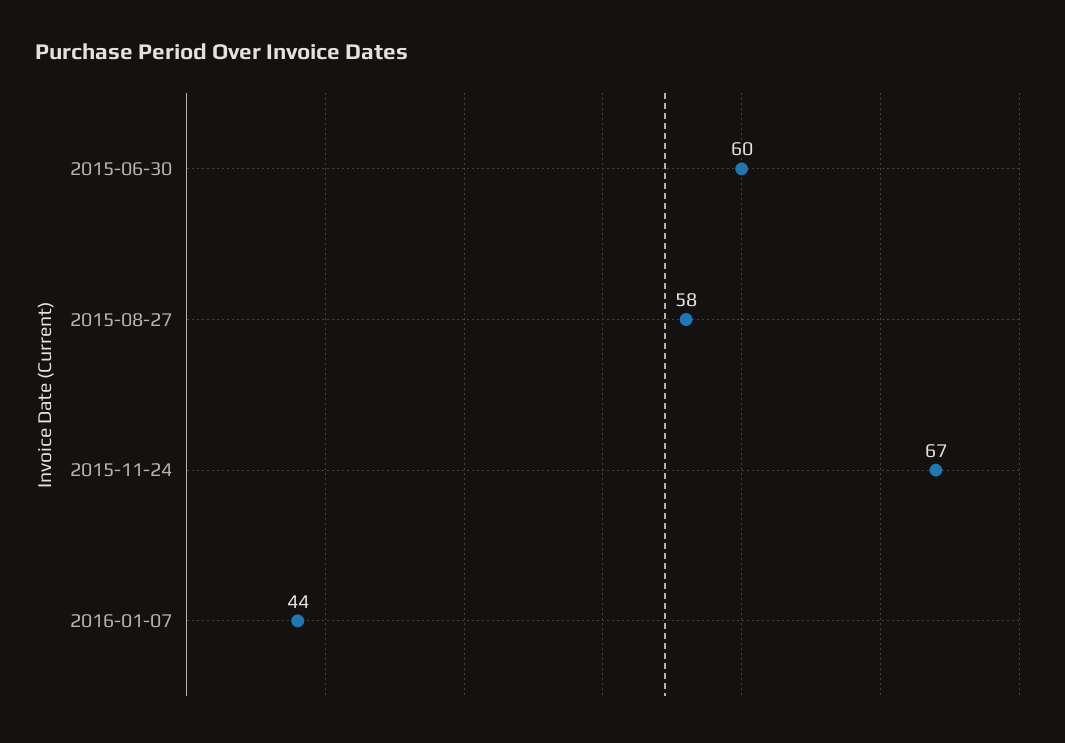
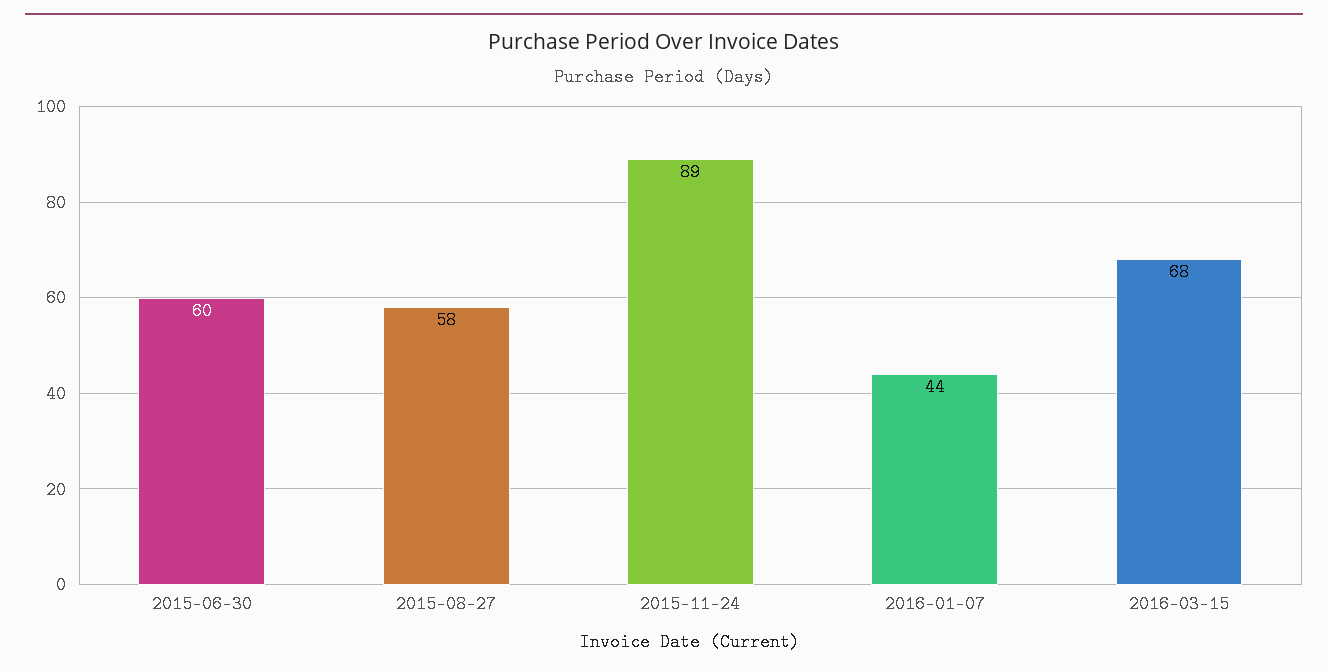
2015-11-24: 67 -> 89
2016-03-15: none -> 68

